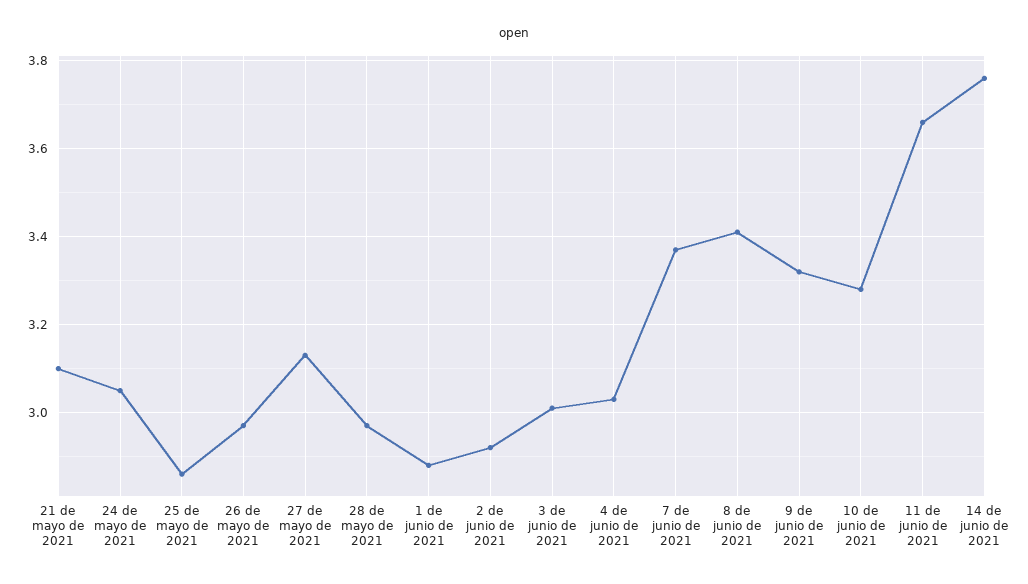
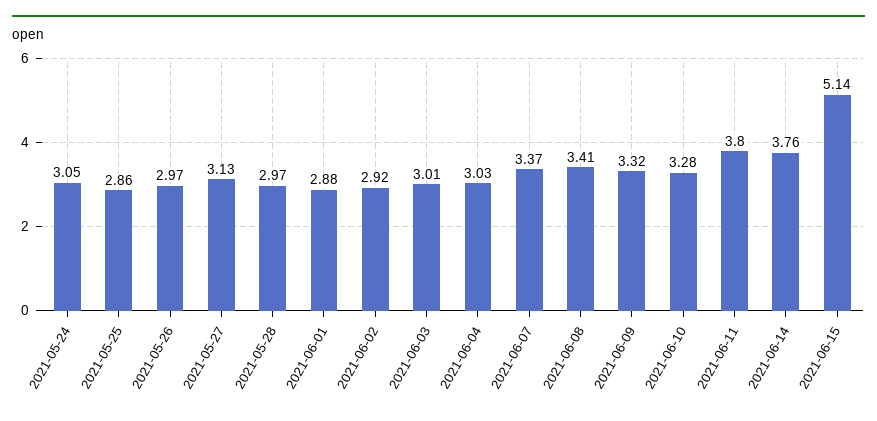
21 de mayo de 2021: 3.1 -> none
11 de junio de 2021: 3.65 -> 3.8
2021-06-15: none -> 5.14

